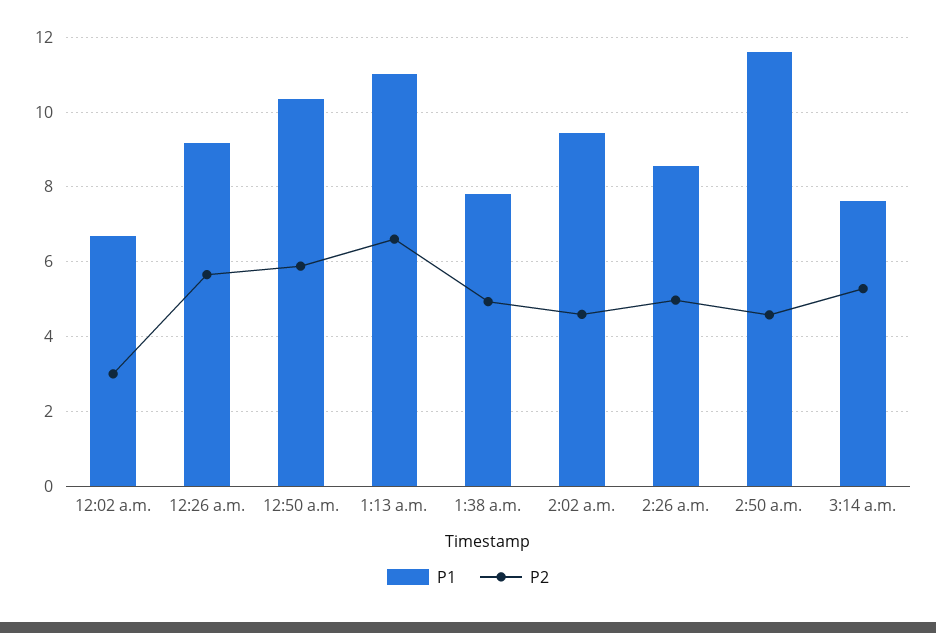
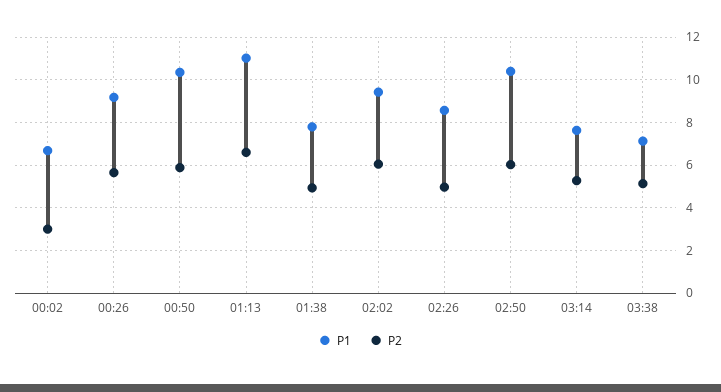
P2, 2:02 a.m.: 4.6 -> 6
P1, 2:50 a.m.: 11.6 -> 10.5
P2, 2:50 a.m.: 4.6 -> 6
P1, 03:38: none -> 7
P2, 03:38: none -> 5

